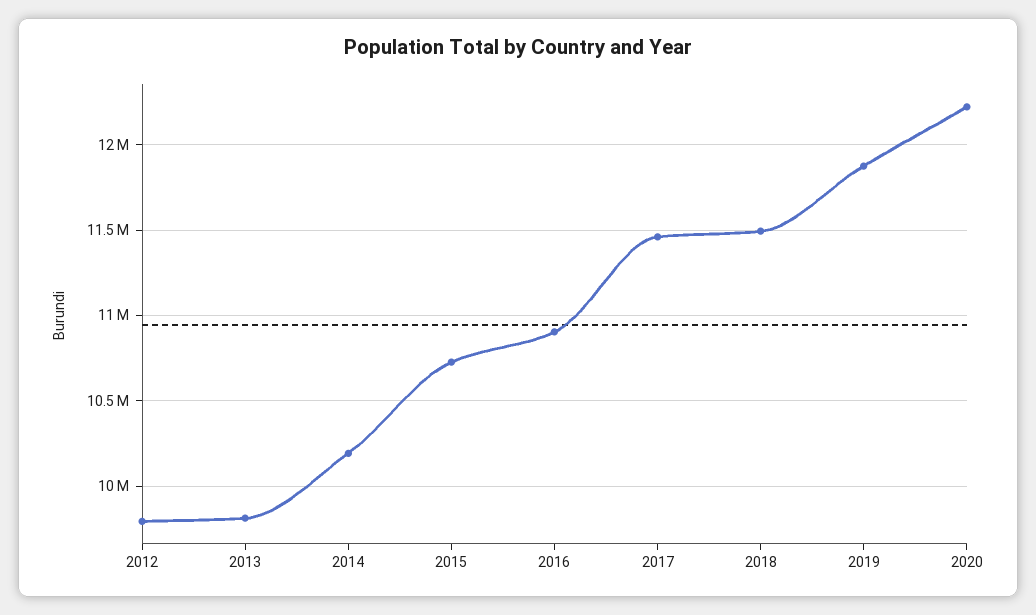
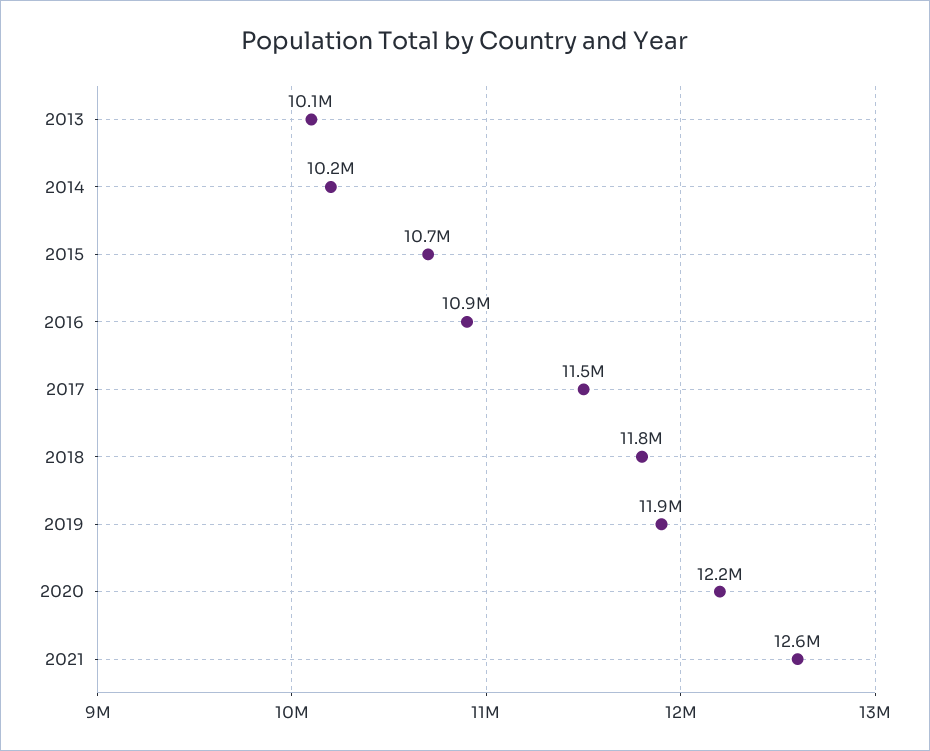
2012: 9800000 -> none
2013: 9800000 -> 10100000
2018: 11500000 -> 11800000
2021: none -> 12600000

